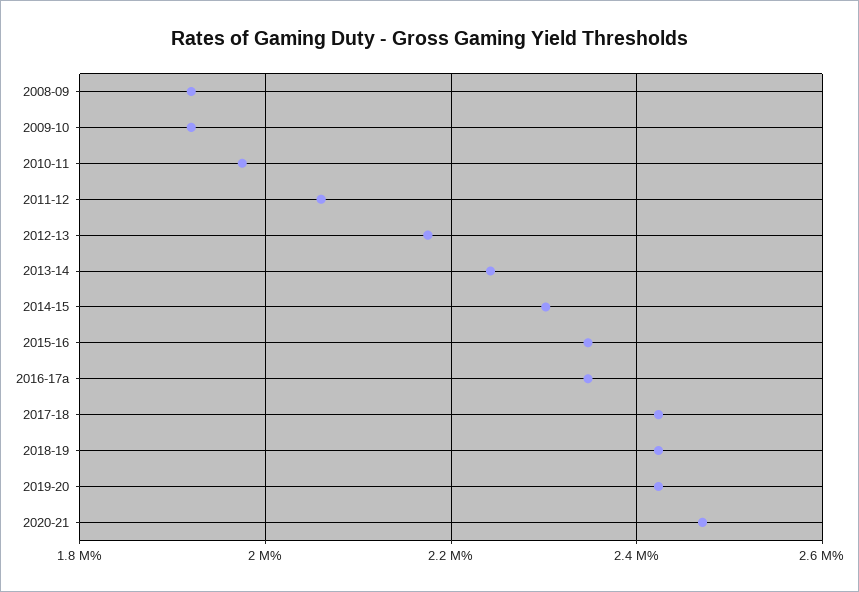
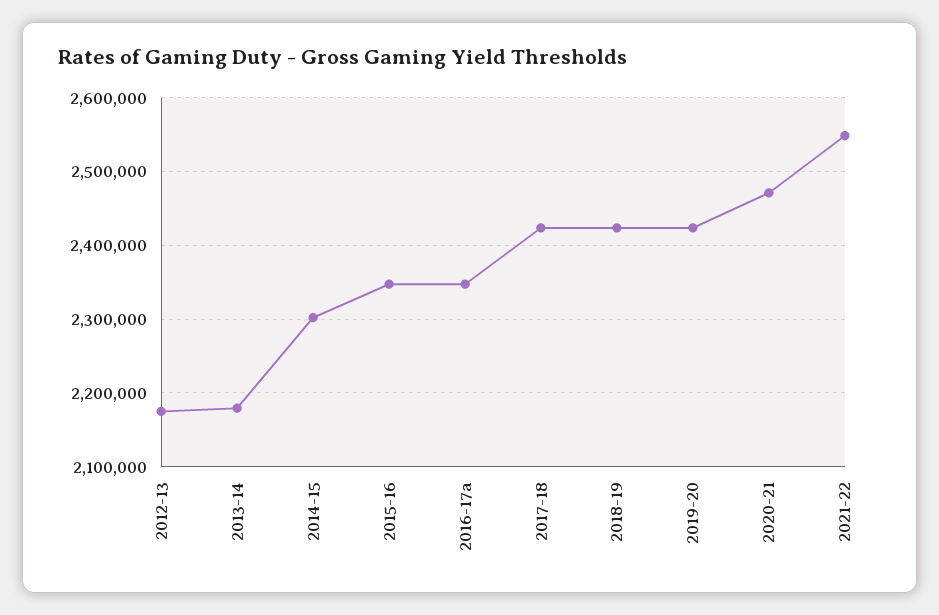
2008-09: 1920000 -> none
2009-10: 1920000 -> none
2010-11: 1980000 -> none
2011-12: 2060000 -> none
2013-14: 2240000 -> 2180000
2021-22: none -> 2550000

